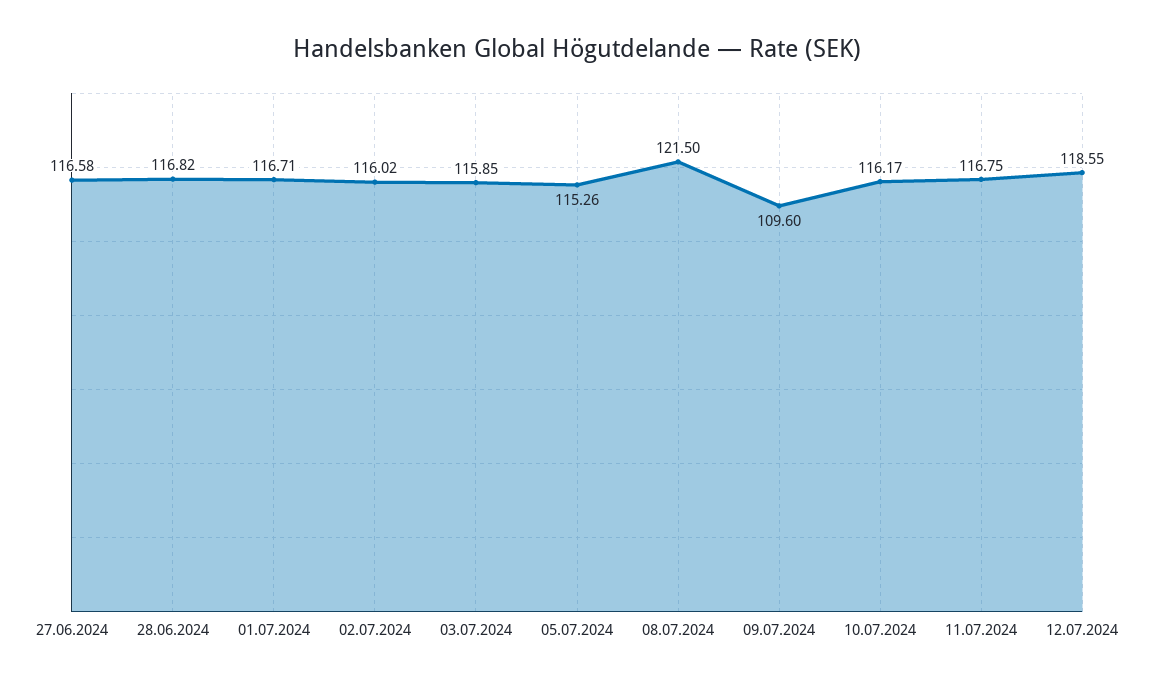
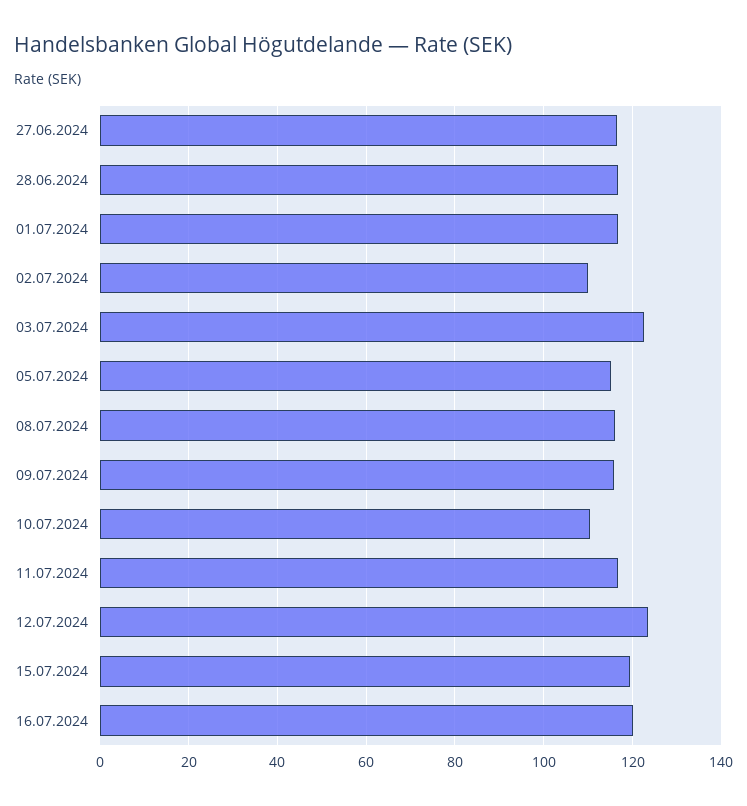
02.07.2024: 116.02 -> 110
03.07.2024: 115.85 -> 122
08.07.2024: 121.5 -> 116
09.07.2024: 109.6 -> 116
10.07.2024: 116.17 -> 110
12.07.2024: 118.55 -> 124
15.07.2024: none -> 120
16.07.2024: none -> 120

